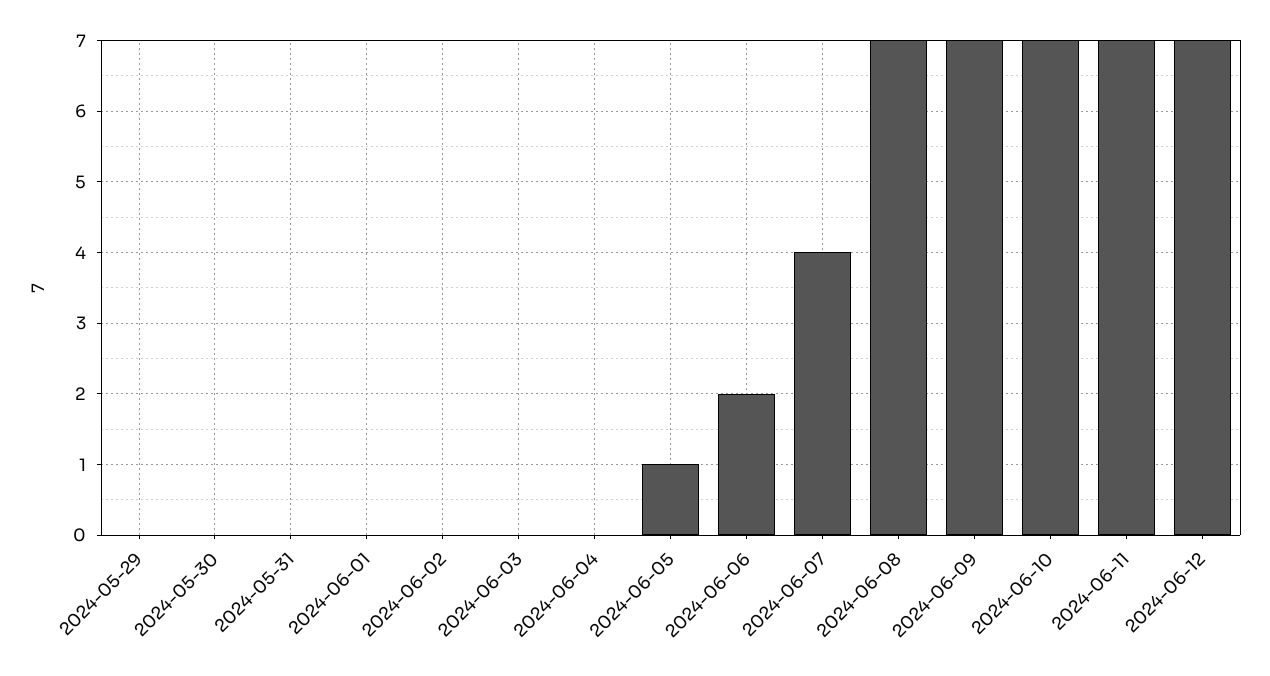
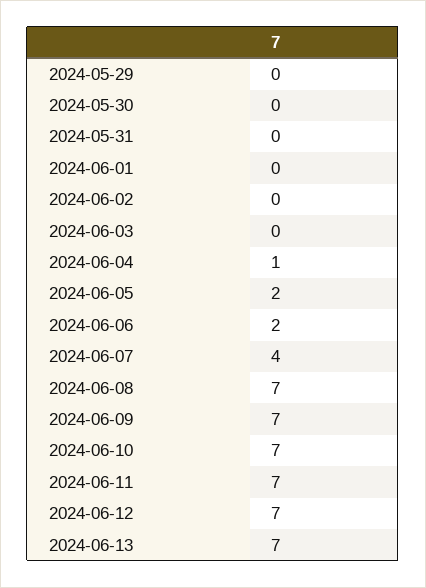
2024-06-04: 0 -> 1
2024-06-05: 1 -> 2
2024-06-13: none -> 7

